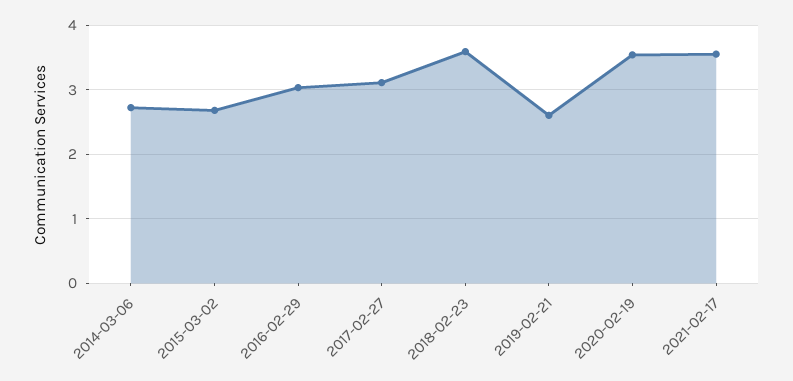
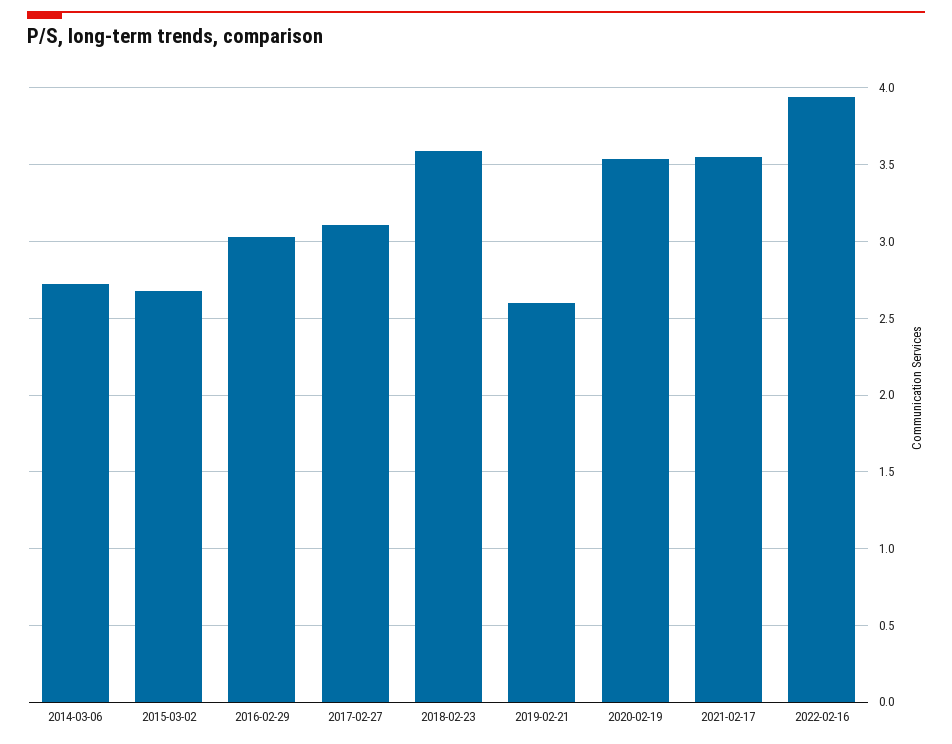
2022-02-16: none -> 3.95

